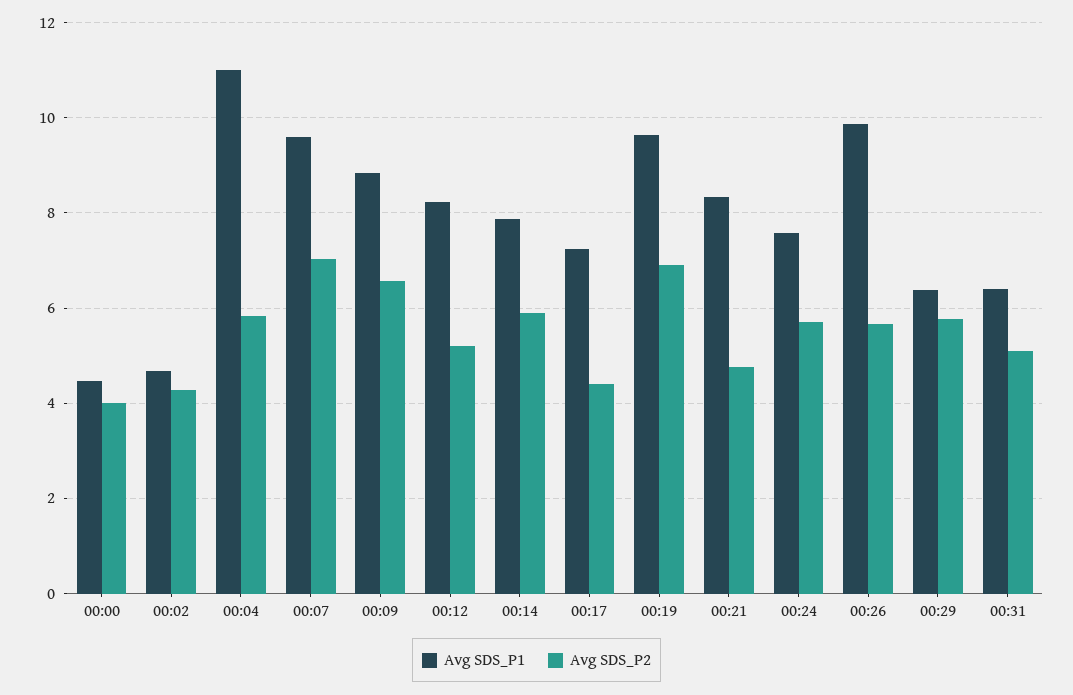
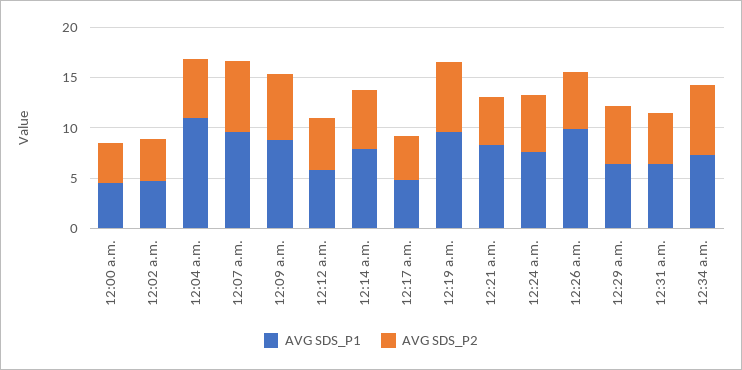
Avg SDS_P1, 00:12: 8.2 -> 6
Avg SDS_P1, 00:17: 7.2 -> 5
Avg SDS_P1, 12:34 a.m.: none -> 7
Avg SDS_P2, 12:34 a.m.: none -> 7

